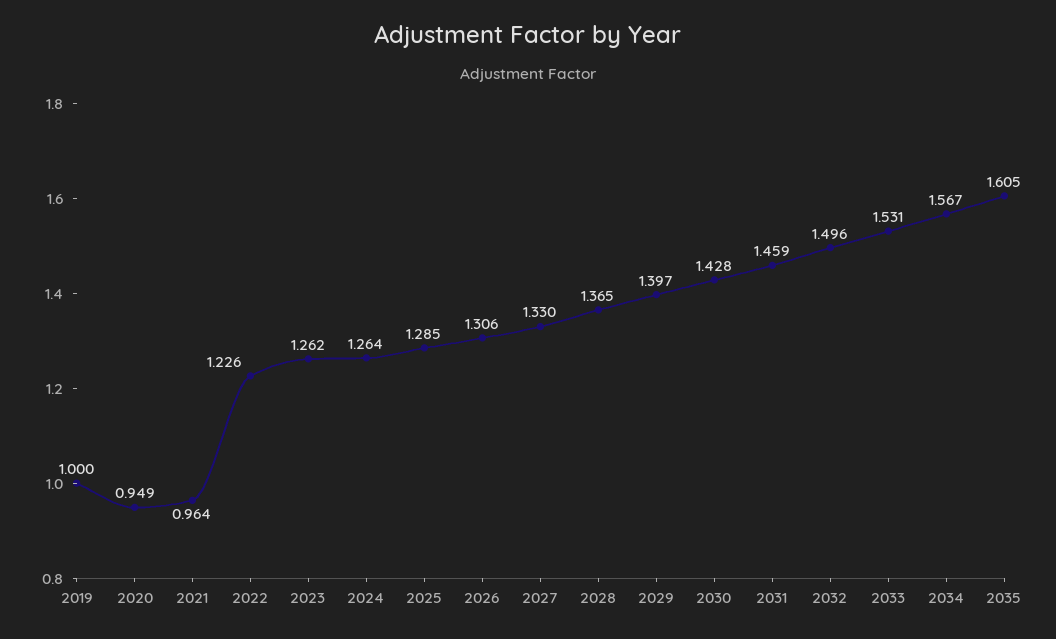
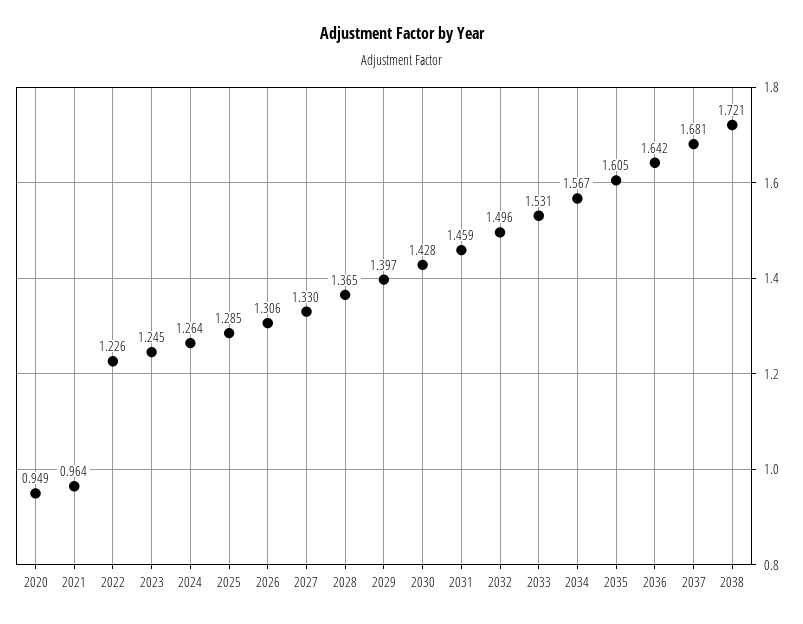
2019: 1 -> none
2023: 1.262 -> 1.245
2036: none -> 1.642
2037: none -> 1.681
2038: none -> 1.721

